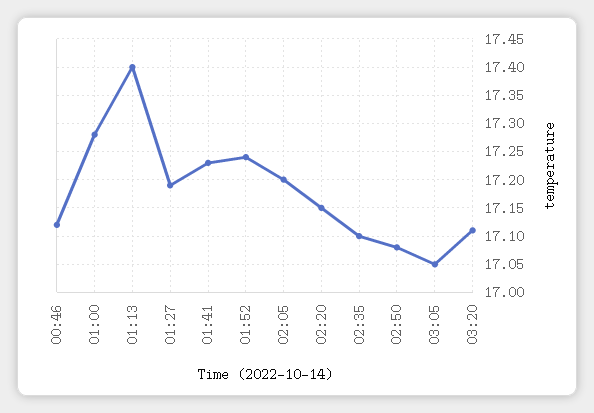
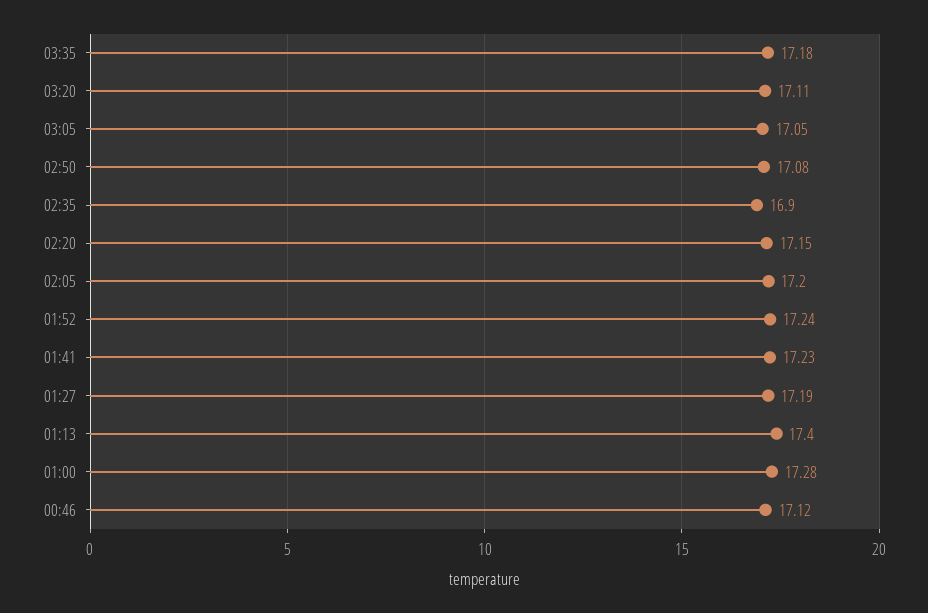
02:35: 17.1 -> 16.9
03:35: none -> 17.18

